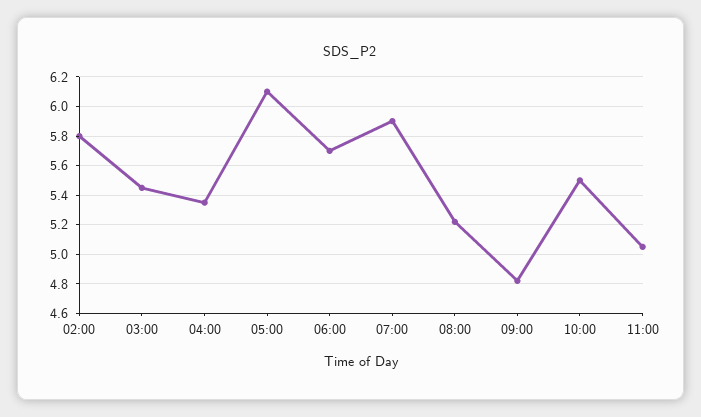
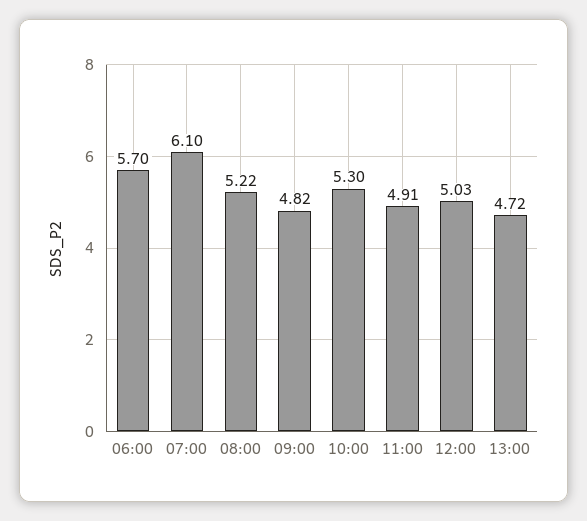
02:00: 5.8 -> none
03:00: 5.45 -> none
04:00: 5.35 -> none
05:00: 6.1 -> none
07:00: 5.9 -> 6.1
10:00: 5.5 -> 5.3
11:00: 5.05 -> 4.91
12:00: none -> 5.03
13:00: none -> 4.72

